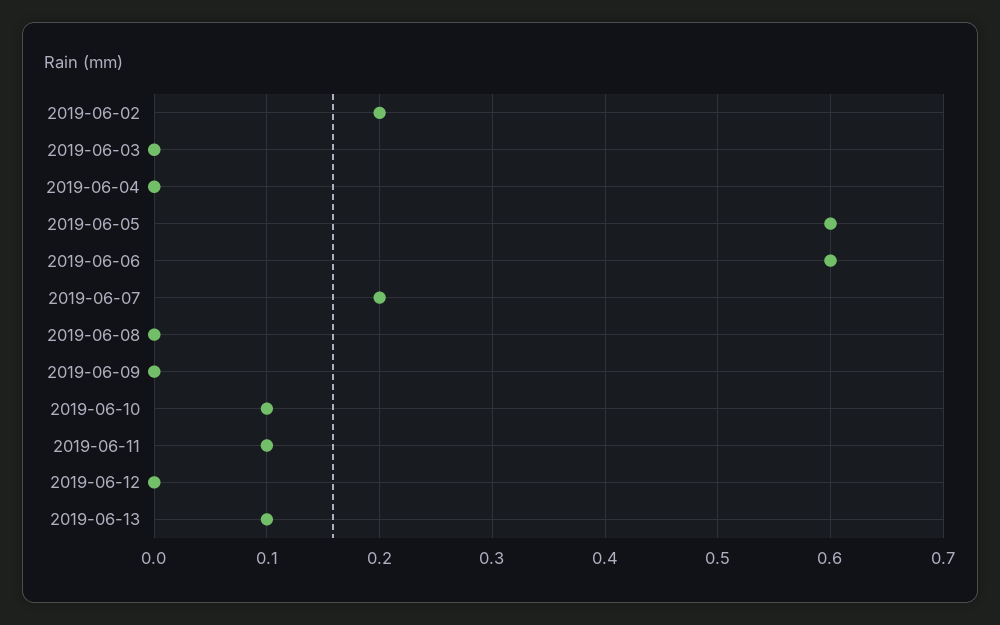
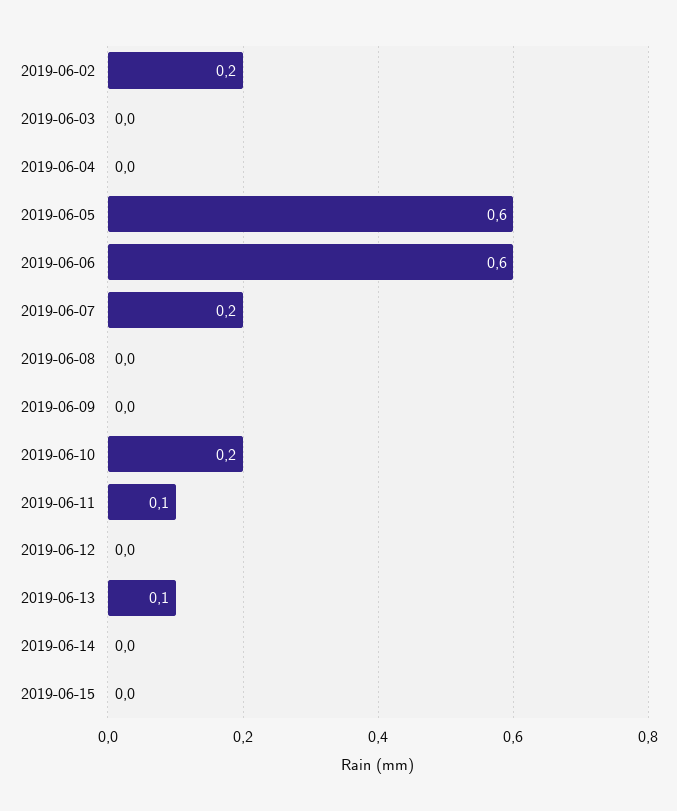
2019-06-10: 0.1 -> 0.2
2019-06-14: none -> 0
2019-06-15: none -> 0

